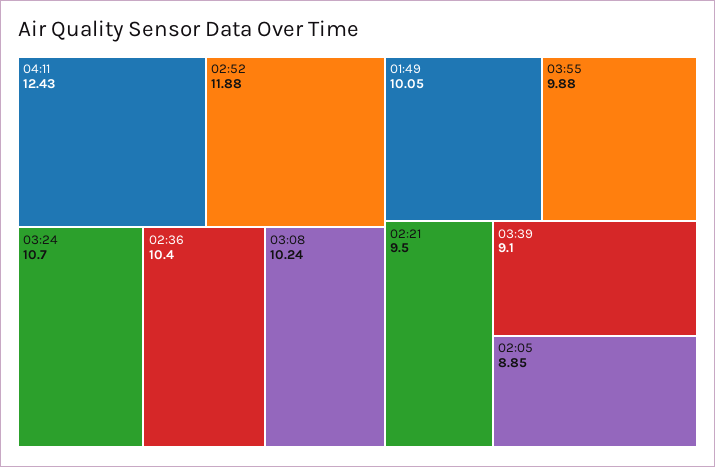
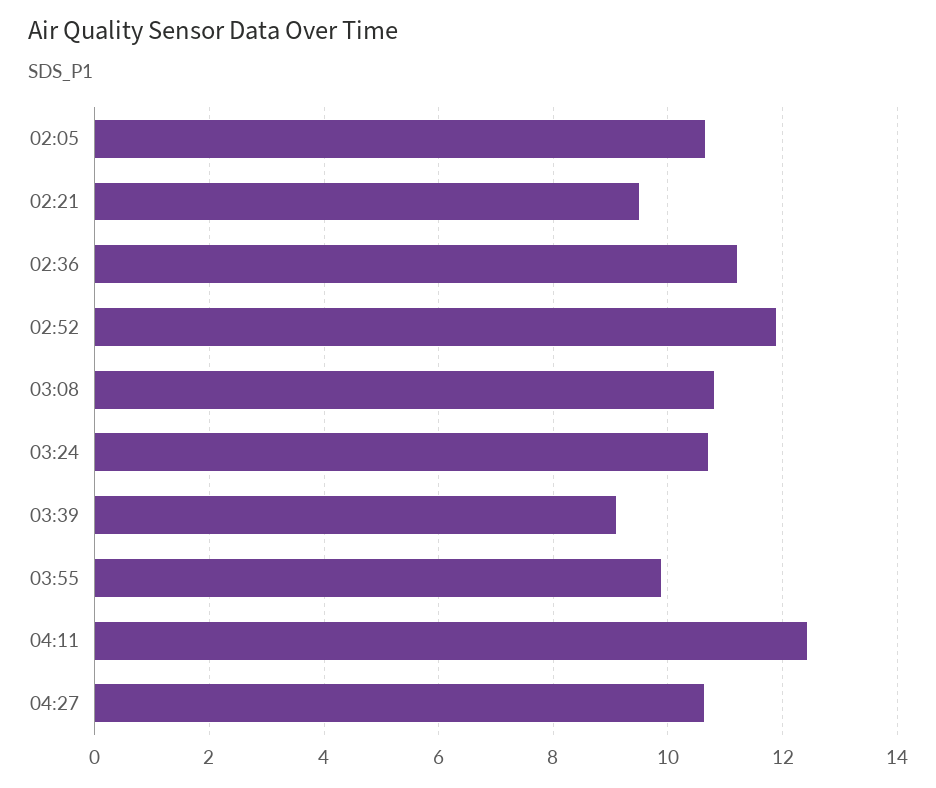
02:36: 10.4 -> 11.2
03:08: 10.24 -> 10.8
01:49: 10.05 -> none
02:05: 8.85 -> 10.6
04:27: none -> 10.6

